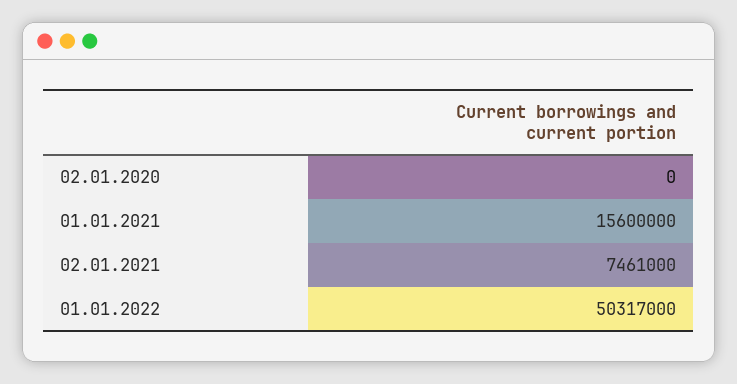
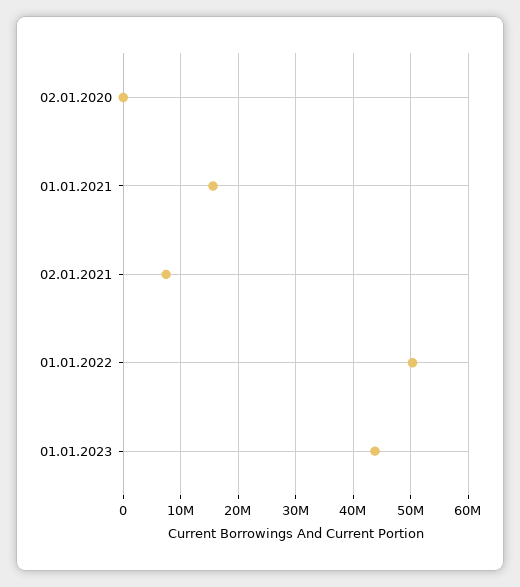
01.01.2023: none -> 44000000

